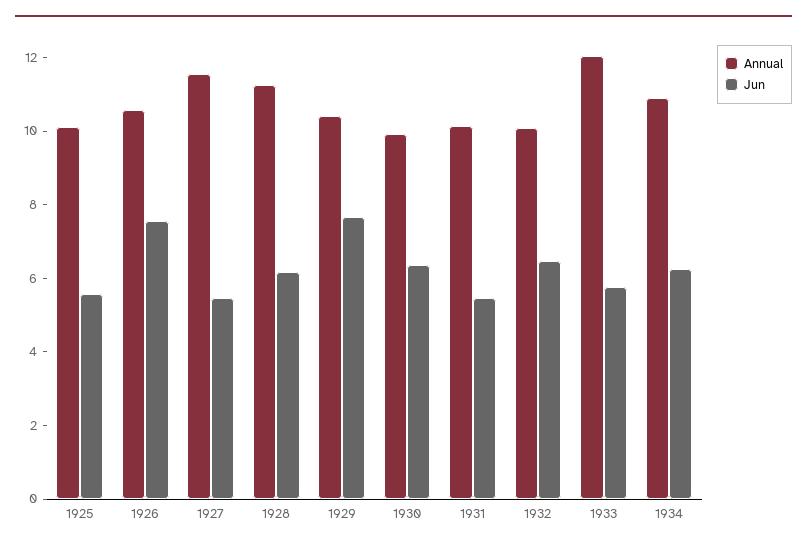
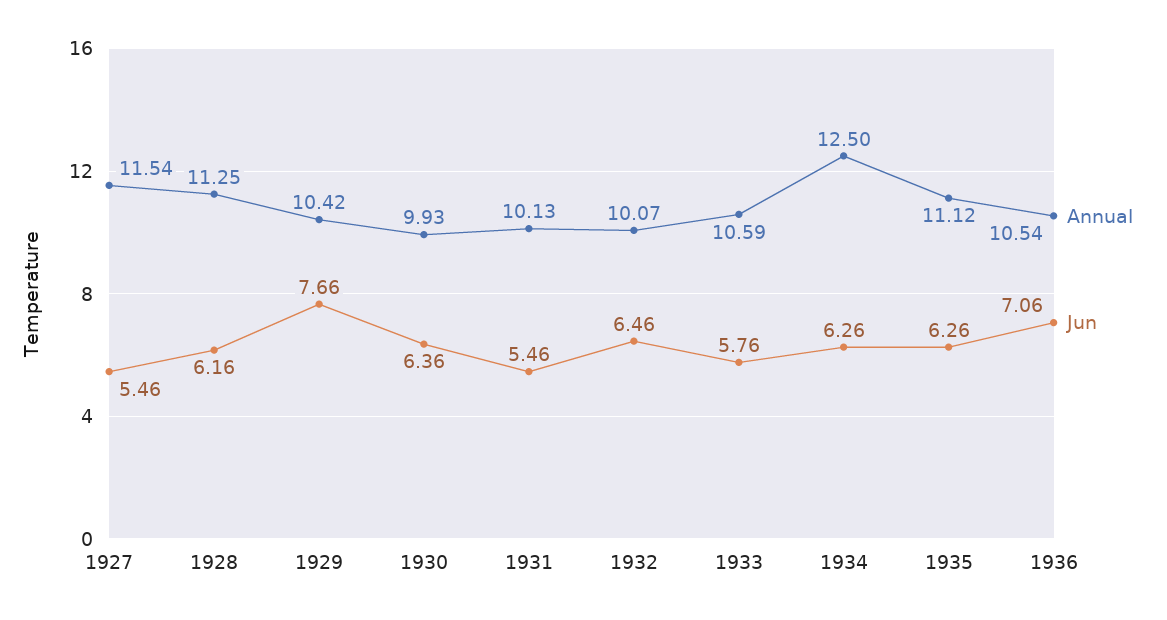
Annual, 1925: 10 -> none
Jun, 1925: 5.5 -> none
Annual, 1926: 10.5 -> none
Jun, 1926: 7.5 -> none
Annual, 1933: 12 -> 10.59
Annual, 1934: 11 -> 12.5
Annual, 1935: none -> 11.12
Jun, 1935: none -> 6.26
Annual, 1936: none -> 10.54
Jun, 1936: none -> 7.06

